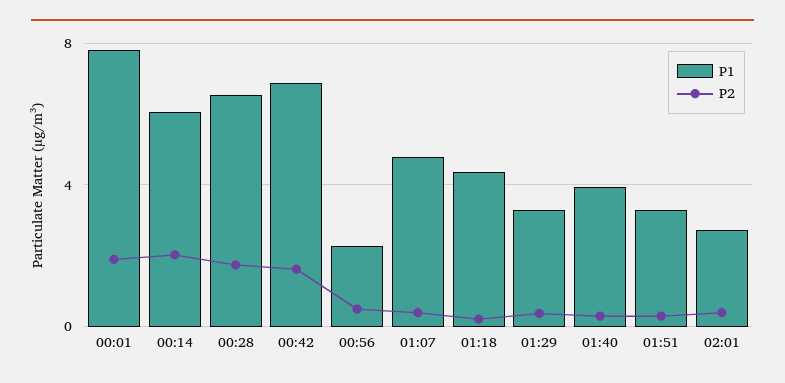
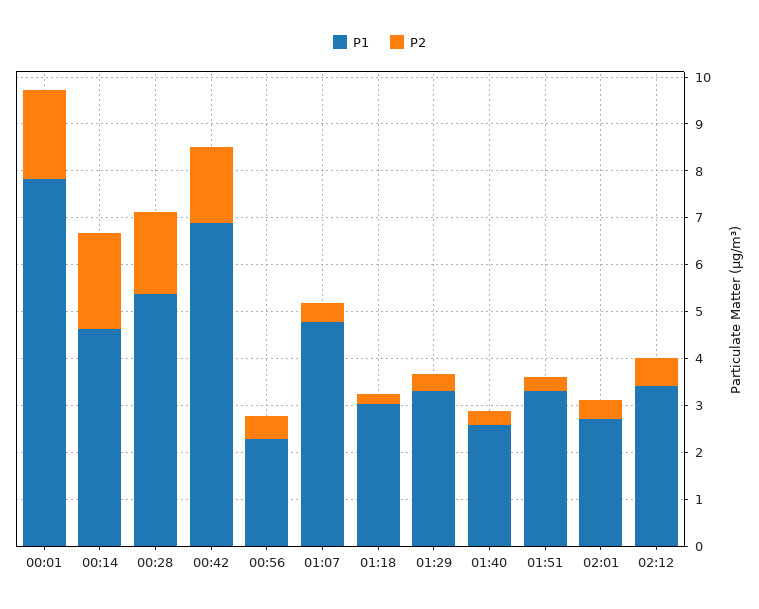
P1, 00:14: 6 -> 4.6
P1, 00:28: 6.5 -> 5.4
P1, 01:18: 4.5 -> 3
P1, 01:40: 4 -> 2.6
P1, 02:12: none -> 3.4
P2, 02:12: none -> 0.6

